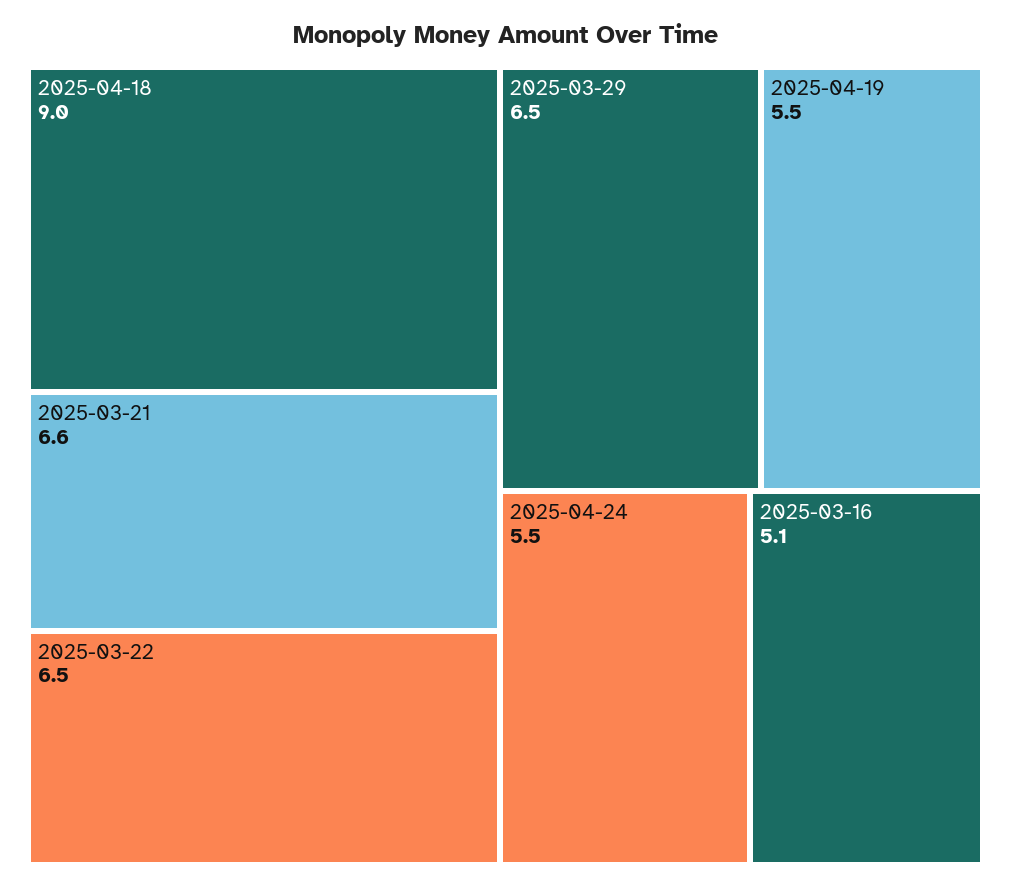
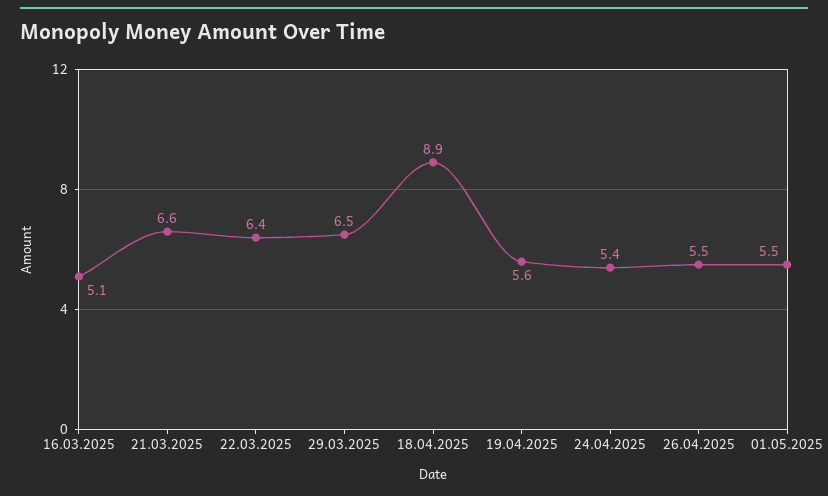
2025-04-18: 9 -> 8.9
2025-03-22: 6.5 -> 6.4
2025-04-19: 5.5 -> 5.6
2025-04-24: 5.5 -> 5.4
26.04.2025: none -> 5.5
01.05.2025: none -> 5.5

